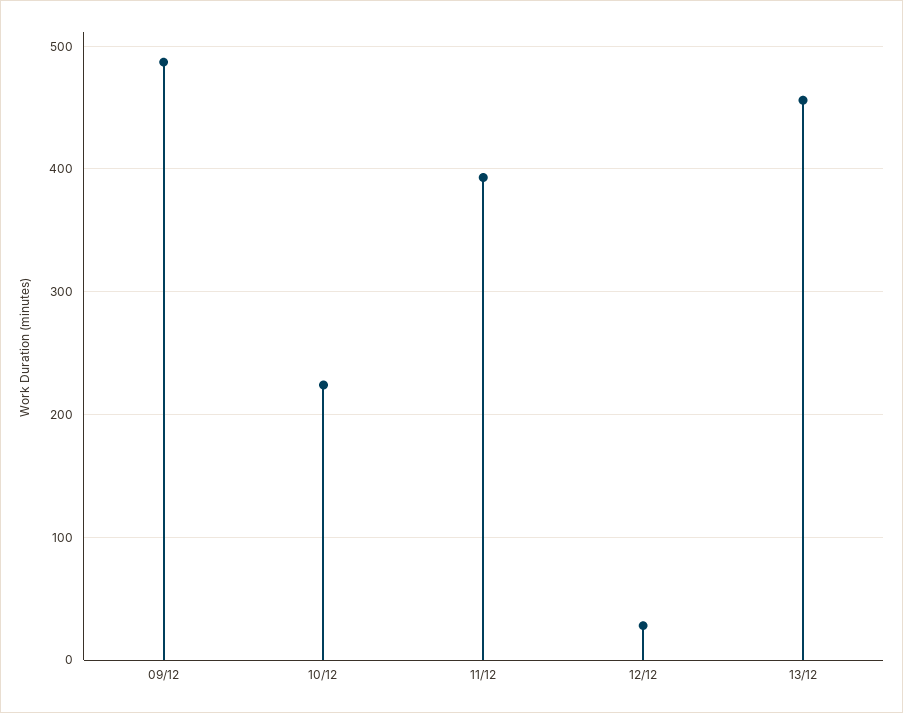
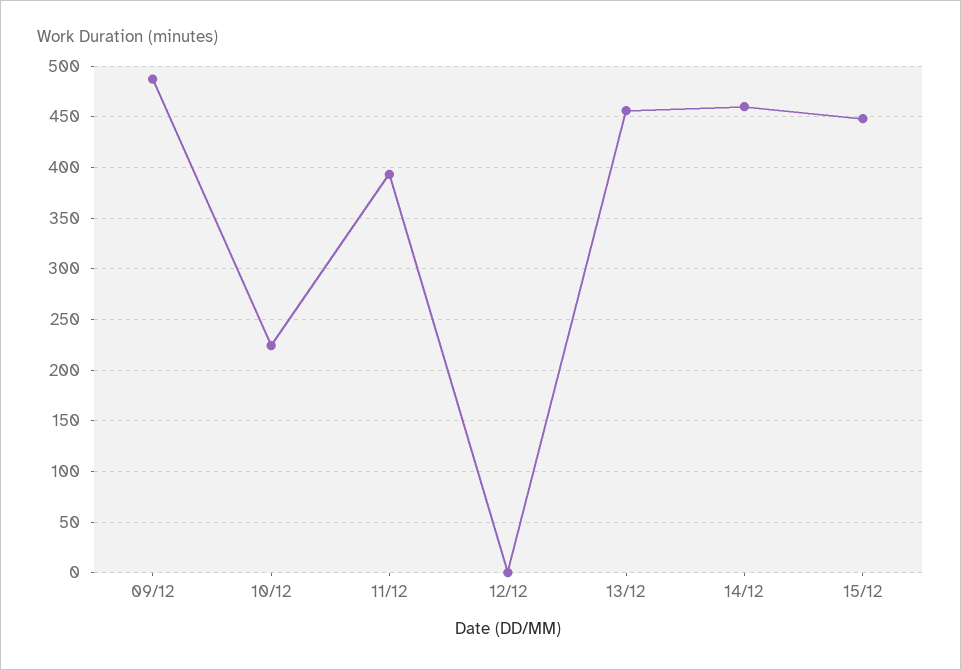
12/12: 30 -> 0
14/12: none -> 460
15/12: none -> 450

